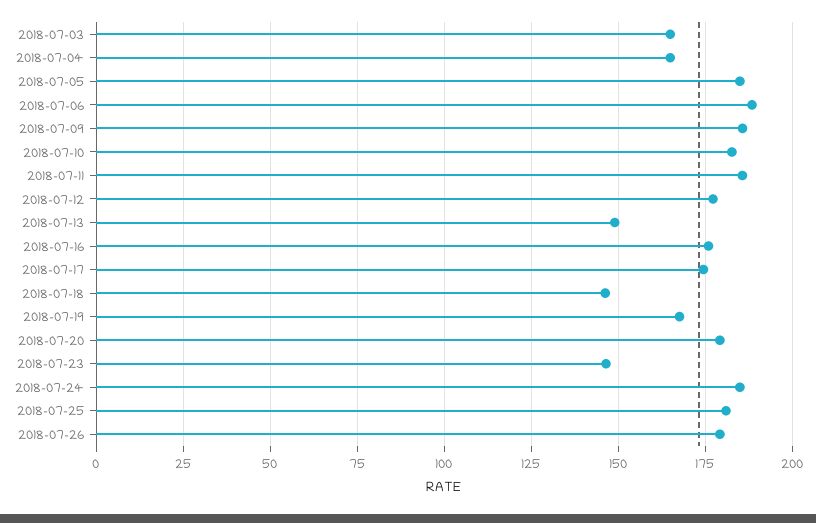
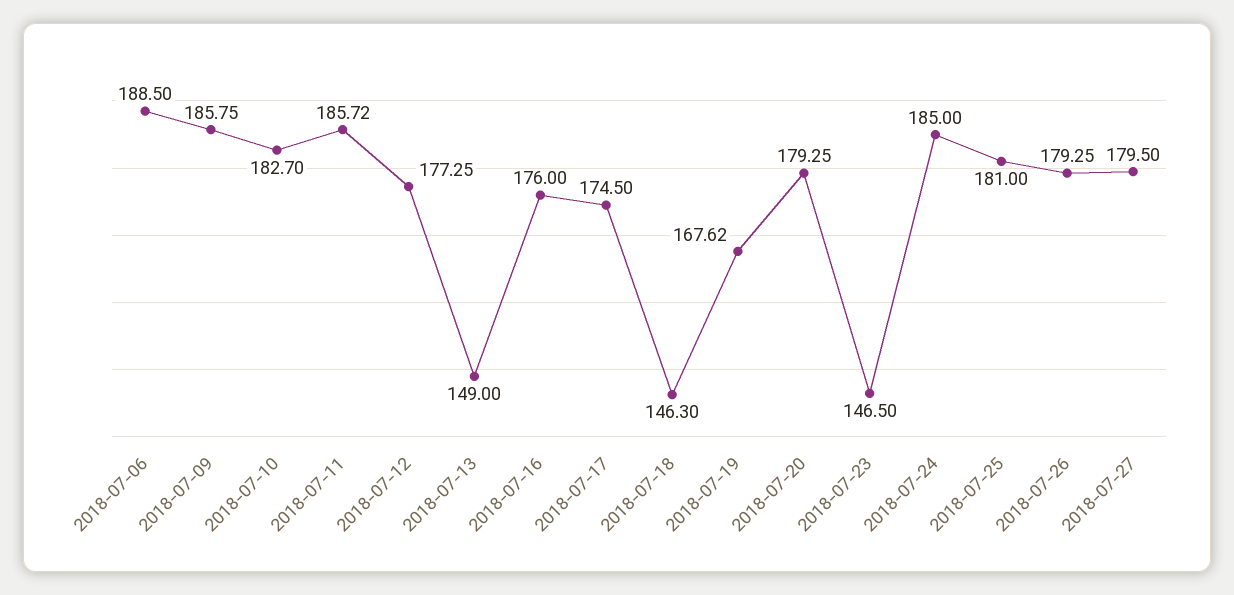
2018-07-03: 165 -> none
2018-07-04: 165 -> none
2018-07-05: 185 -> none
2018-07-27: none -> 179.5

